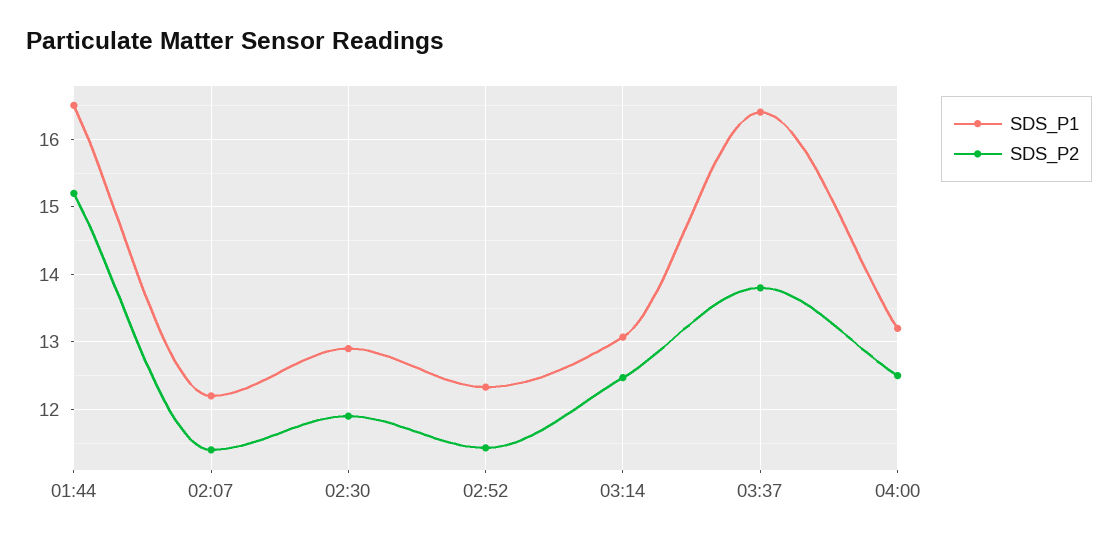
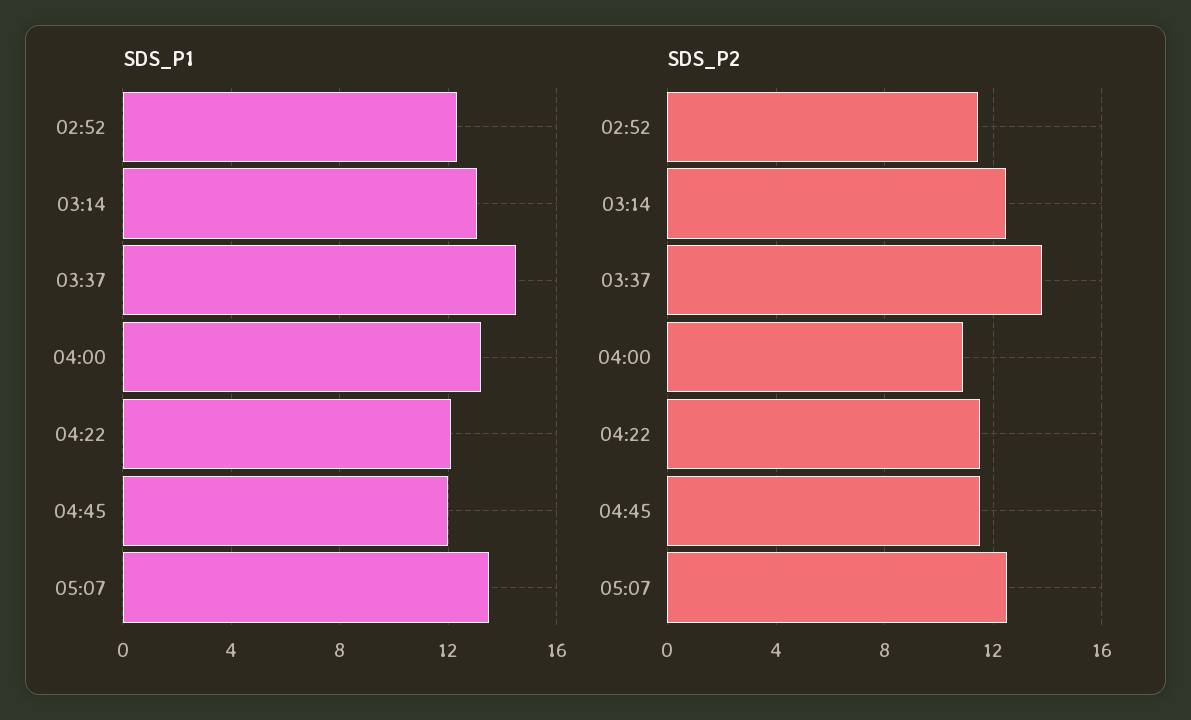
SDS_P1, 01:44: 16.5 -> none
SDS_P2, 01:44: 15.2 -> none
SDS_P1, 02:07: 12.2 -> none
SDS_P2, 02:07: 11.4 -> none
SDS_P1, 02:30: 12.9 -> none
SDS_P2, 02:30: 11.9 -> none
SDS_P1, 03:37: 16.4 -> 14.5
SDS_P2, 04:00: 12.5 -> 11
SDS_P1, 04:22: none -> 12
SDS_P1, 04:45: none -> 12
SDS_P1, 05:07: none -> 13.5
SDS_P2, 04:22: none -> 11.5
SDS_P2, 04:45: none -> 11.5
SDS_P2, 05:07: none -> 12.5

